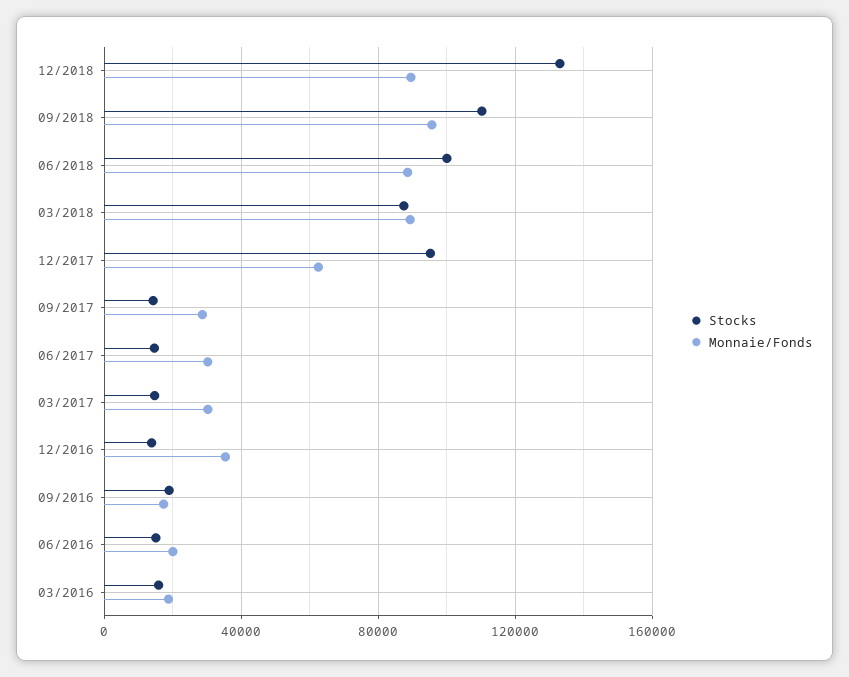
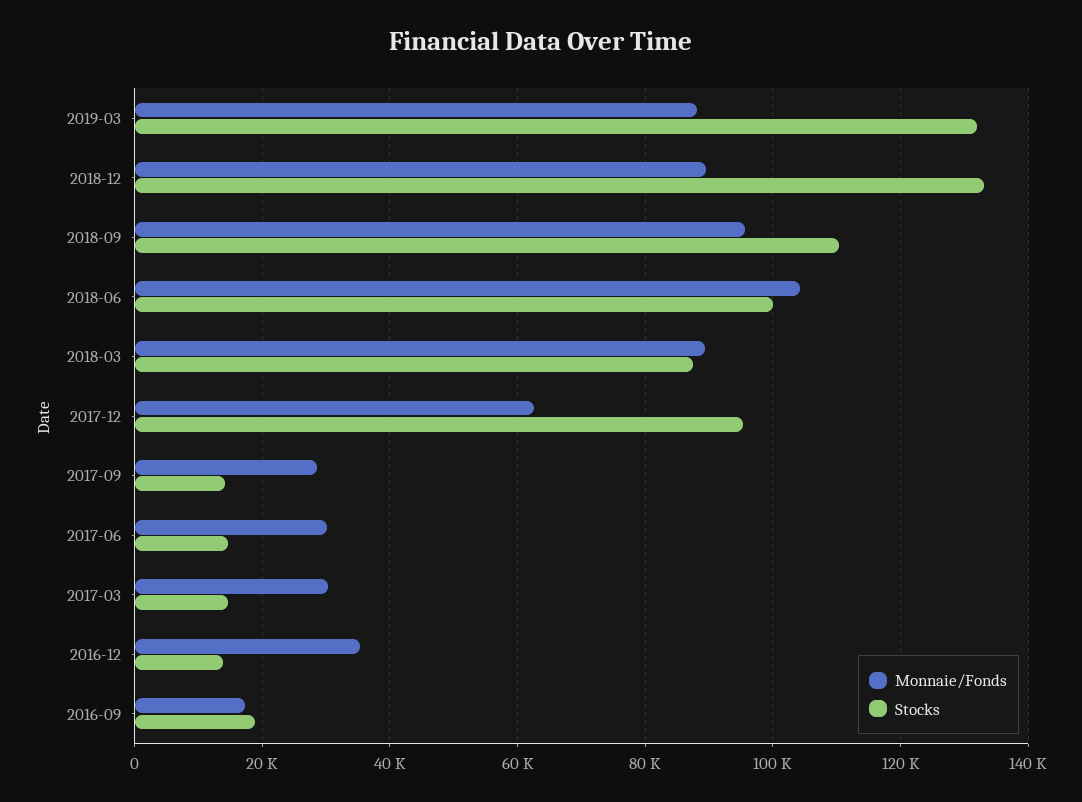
Monnaie/Fonds, 06/2018: 90000 -> 104000
Stocks, 06/2016: 15000 -> none
Monnaie/Fonds, 06/2016: 20000 -> none
Stocks, 03/2016: 15000 -> none
Monnaie/Fonds, 03/2016: 20000 -> none
Monnaie/Fonds, 2019-03: none -> 88000
Stocks, 2019-03: none -> 132000

